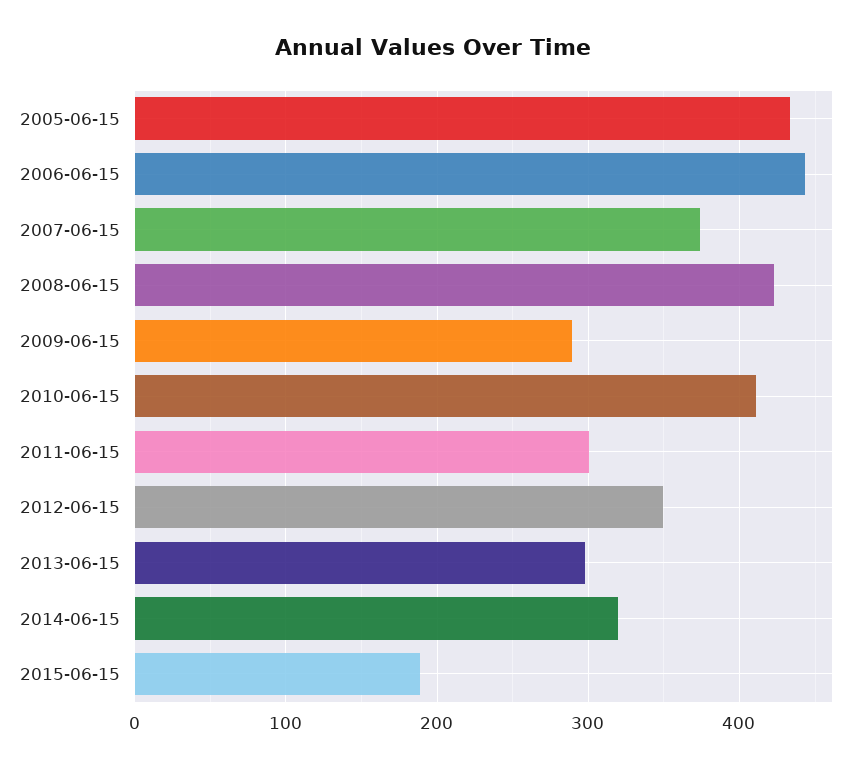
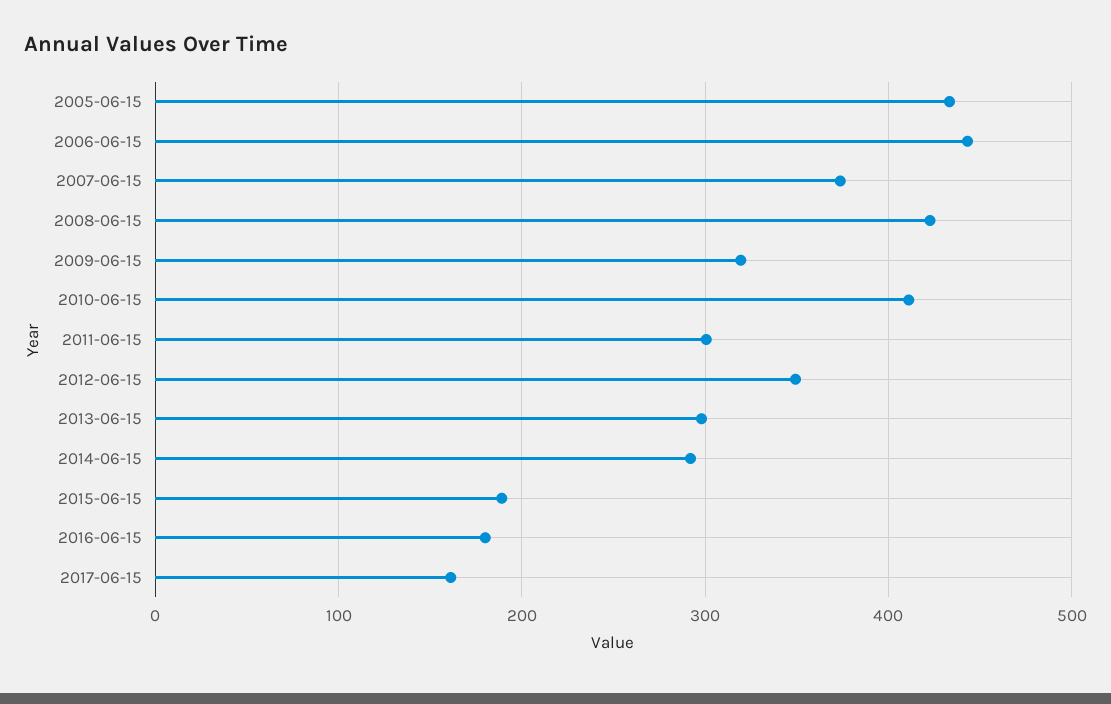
2009-06-15: 290 -> 320
2014-06-15: 320 -> 290
2016-06-15: none -> 180
2017-06-15: none -> 160

